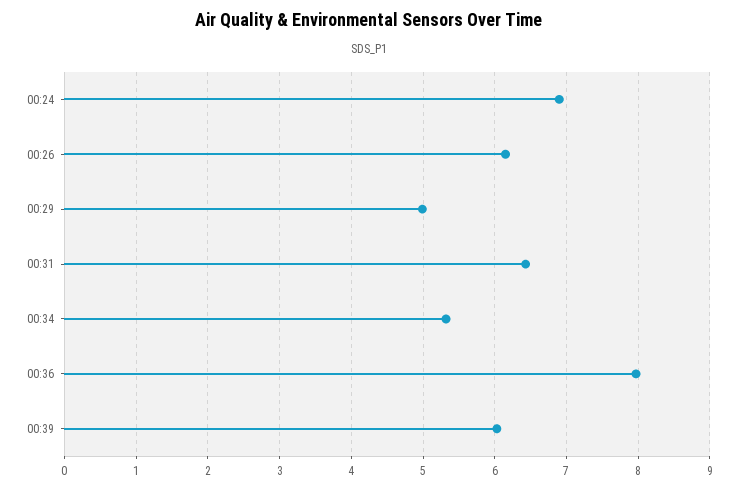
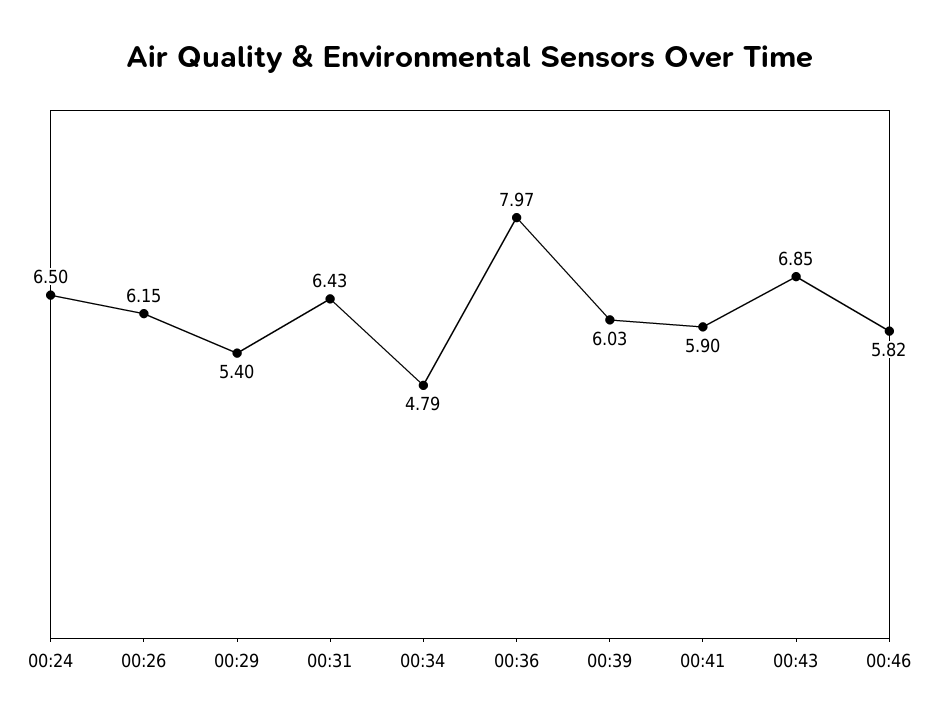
00:24: 6.9 -> 6.5
00:29: 5 -> 5.4
00:34: 5.3 -> 4.79
00:41: none -> 5.9
00:43: none -> 6.85
00:46: none -> 5.82

